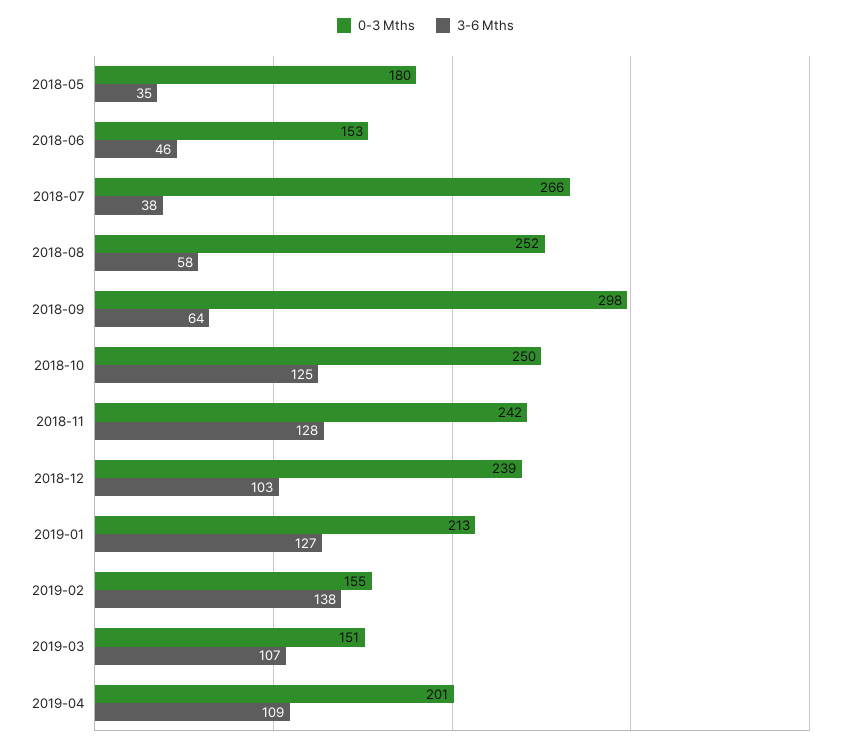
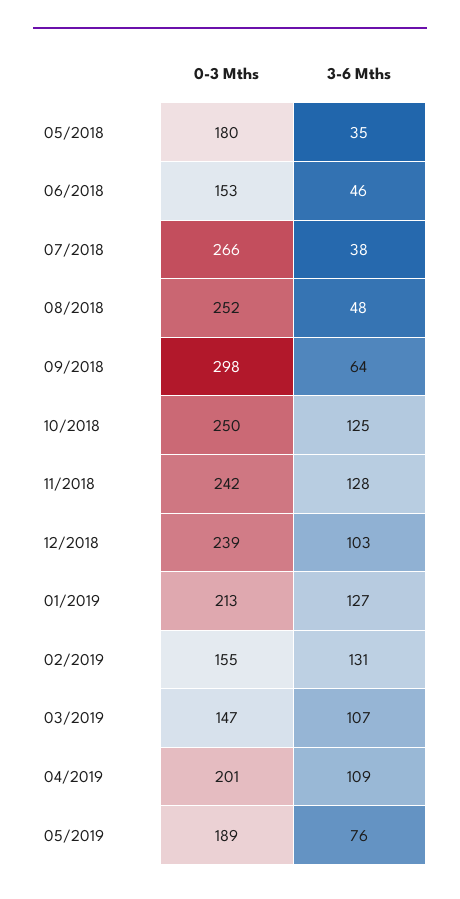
3-6 Mths, 2018-08: 58 -> 48
3-6 Mths, 2019-02: 138 -> 131
0-3 Mths, 2019-03: 151 -> 147
0-3 Mths, 05/2019: none -> 189
3-6 Mths, 05/2019: none -> 76

